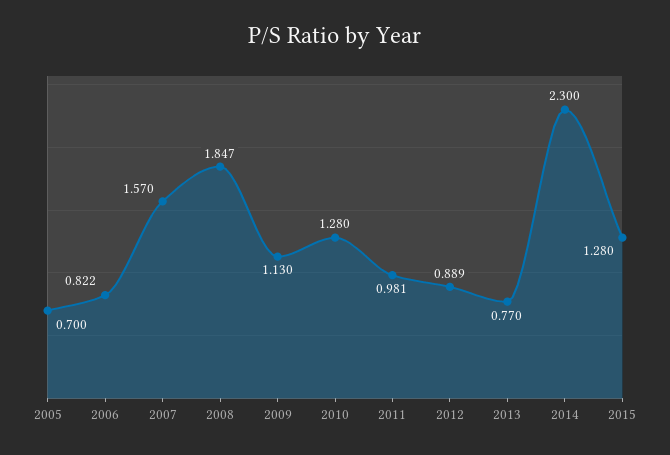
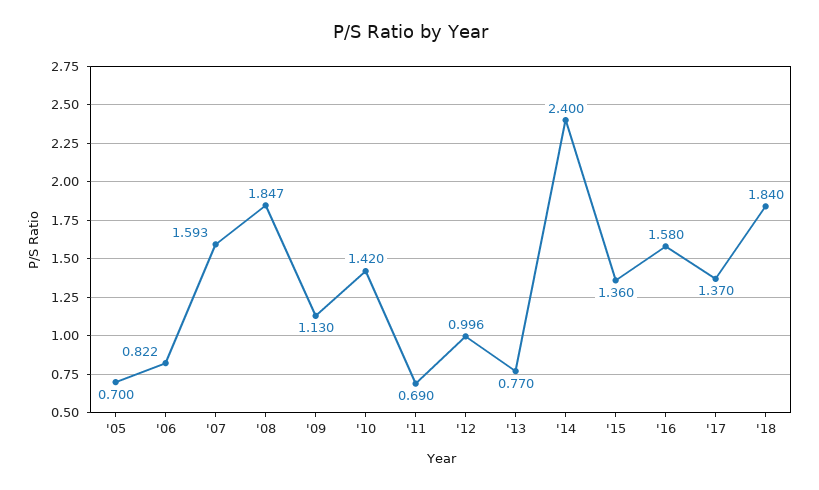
2007: 1.57 -> 1.593
2010: 1.28 -> 1.42
2011: 0.981 -> 0.69
2012: 0.889 -> 0.996
2014: 2.3 -> 2.4
2015: 1.28 -> 1.36
'16: none -> 1.58
'17: none -> 1.37
'18: none -> 1.84

